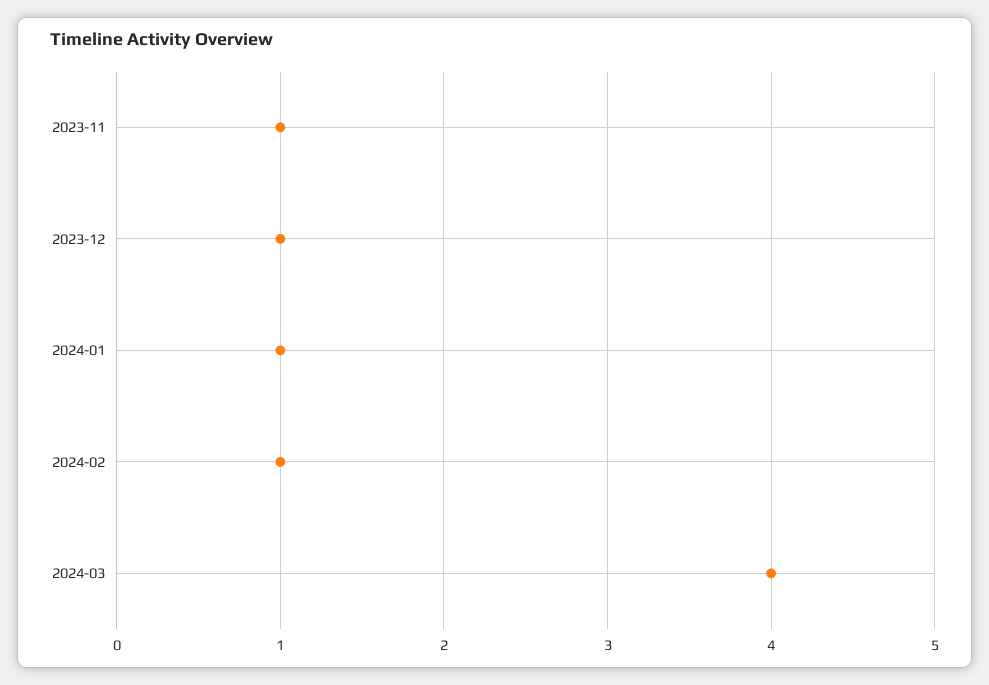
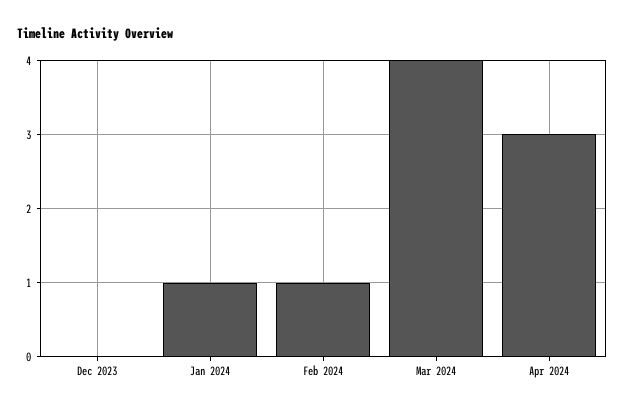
2023-11: 1 -> none
2023-12: 1 -> 0
Apr 2024: none -> 3

